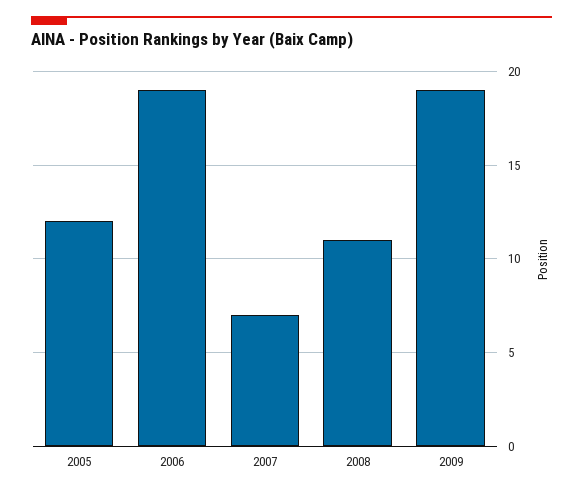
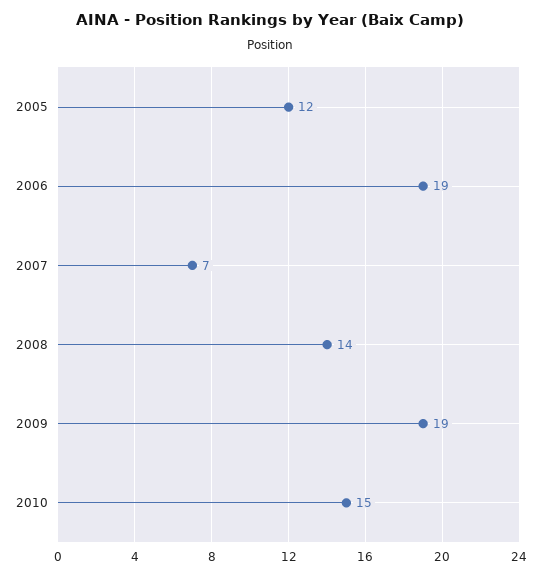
2008: 11 -> 14
2010: none -> 15

